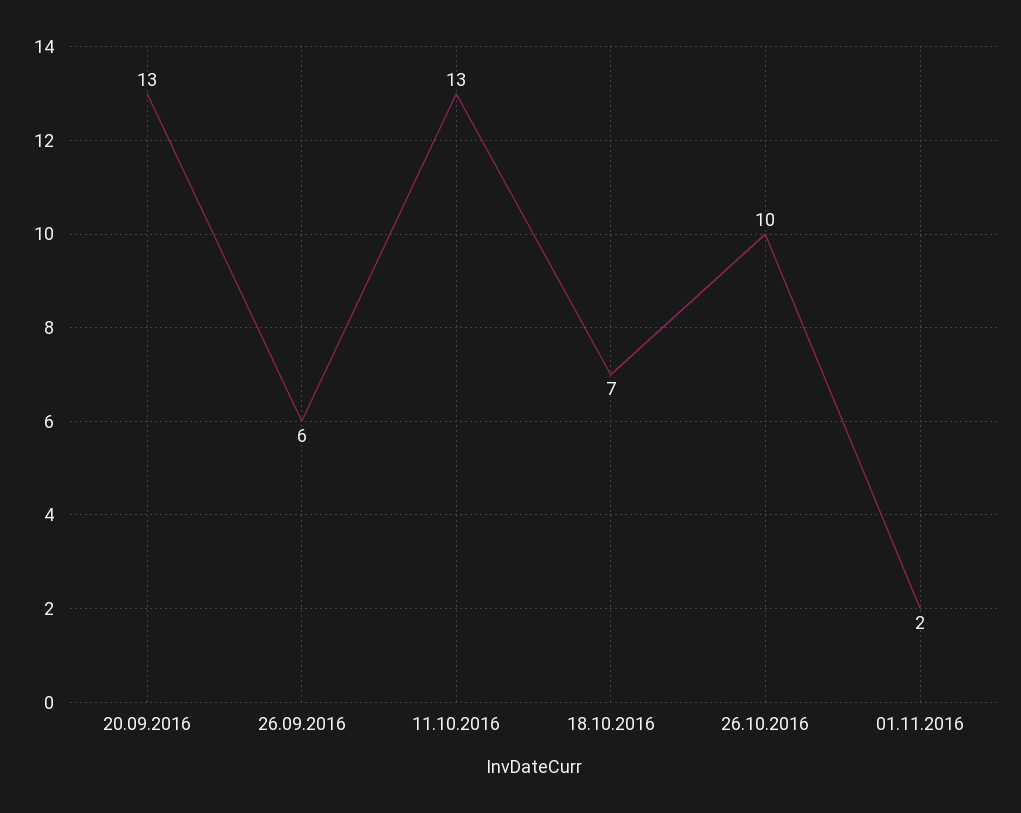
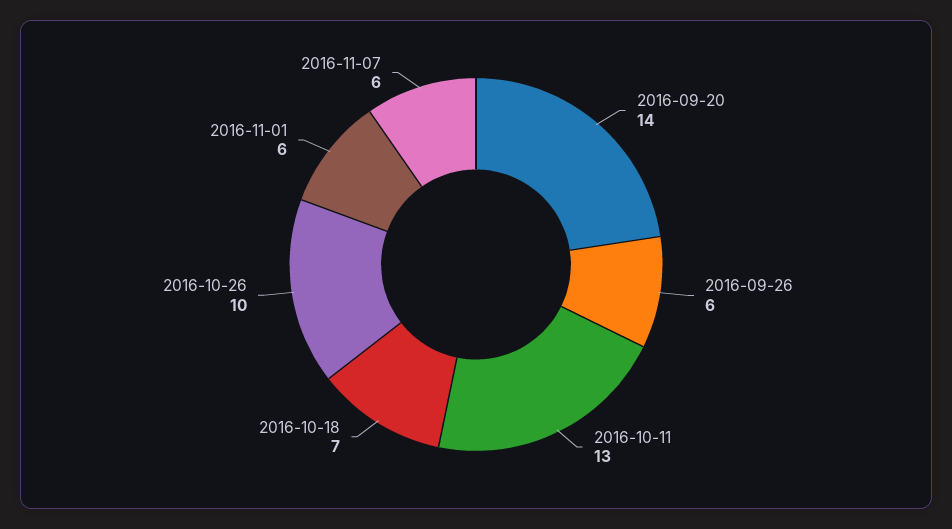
20.09.2016: 13 -> 14
01.11.2016: 2 -> 6
2016-11-07: none -> 6

